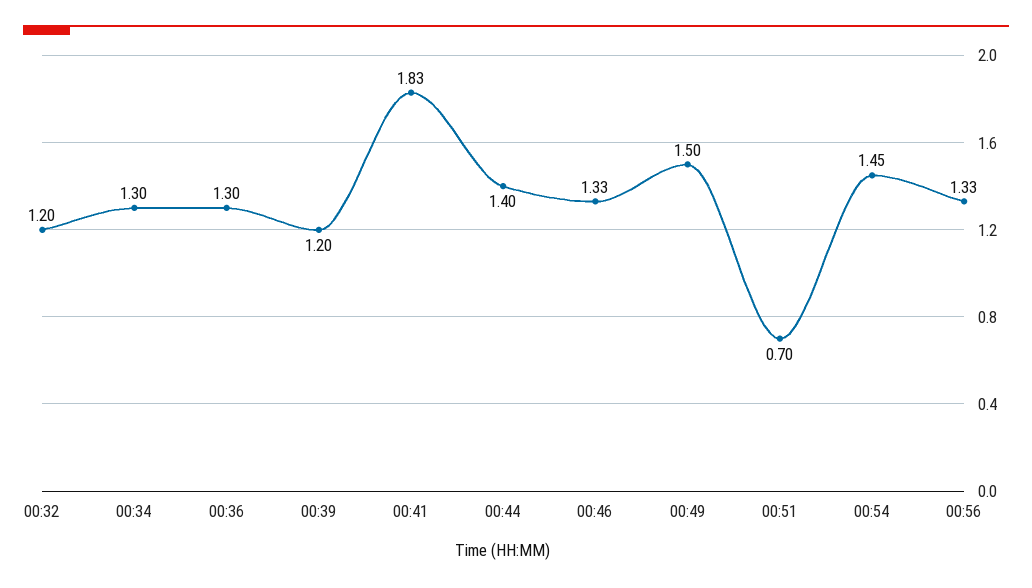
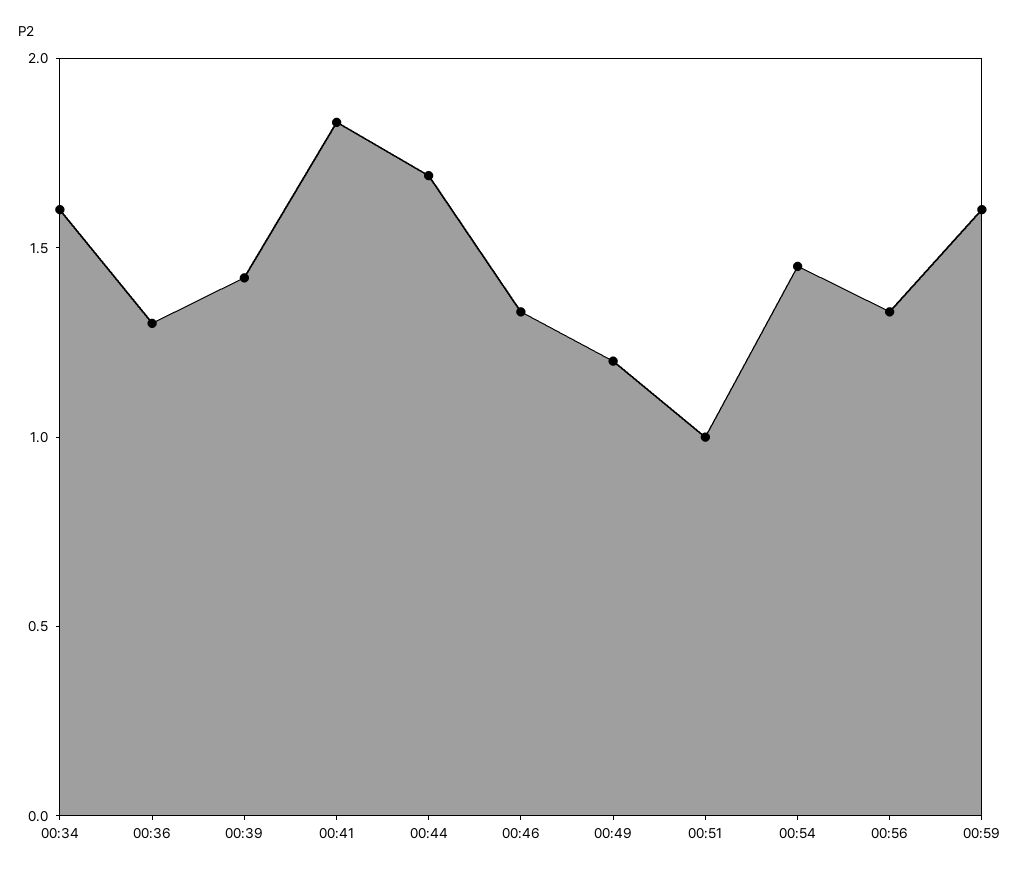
00:32: 1.2 -> none
00:34: 1.3 -> 1.6
00:39: 1.2 -> 1.4
00:44: 1.4 -> 1.7
00:49: 1.5 -> 1.2
00:51: 0.7 -> 1
00:59: none -> 1.6

